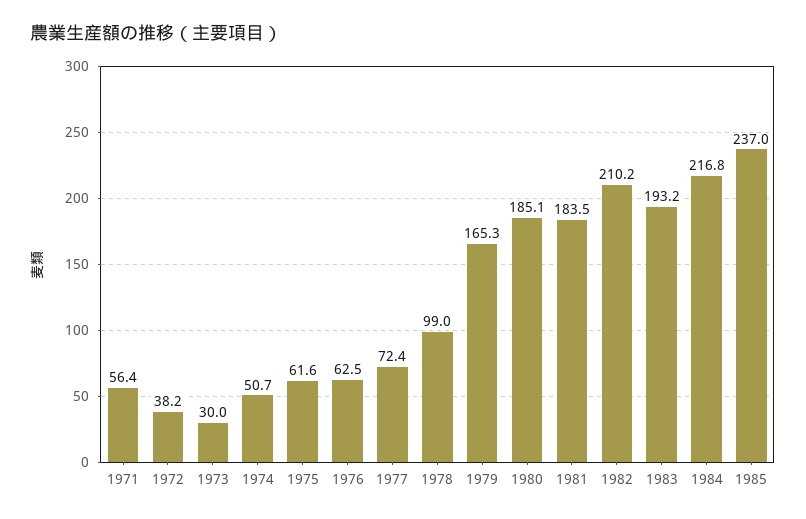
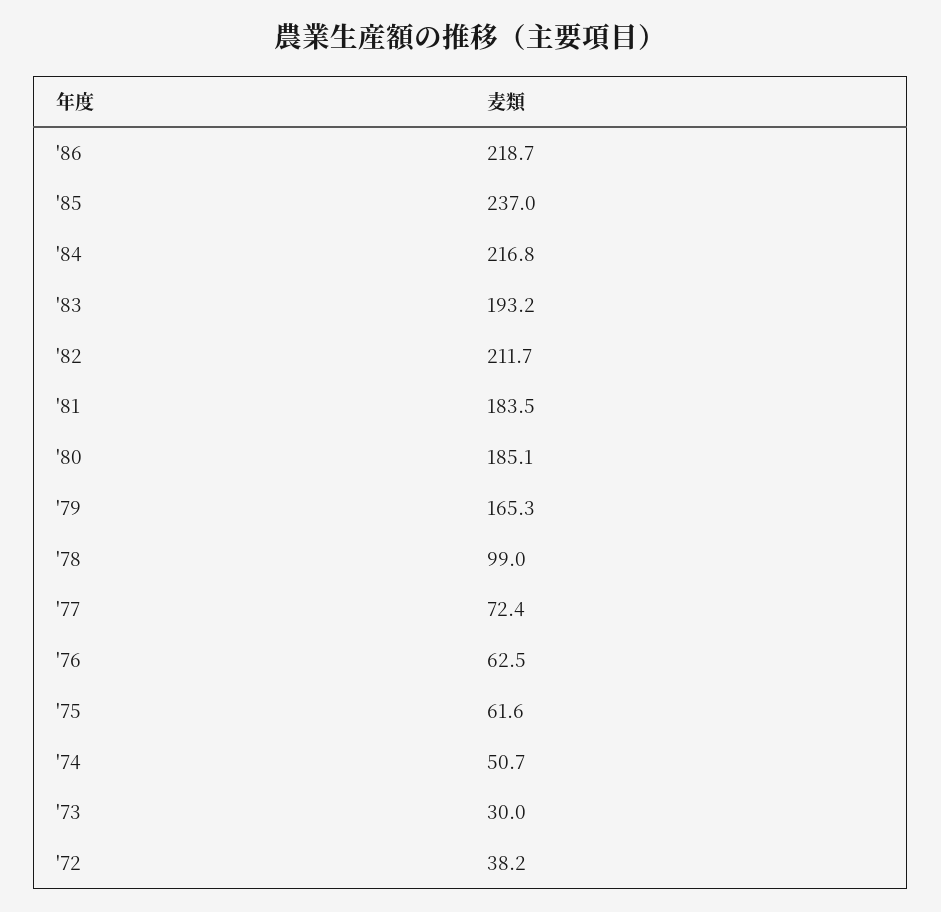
1971: 56.4 -> none
1982: 210.2 -> 211.7
'86: none -> 218.7

